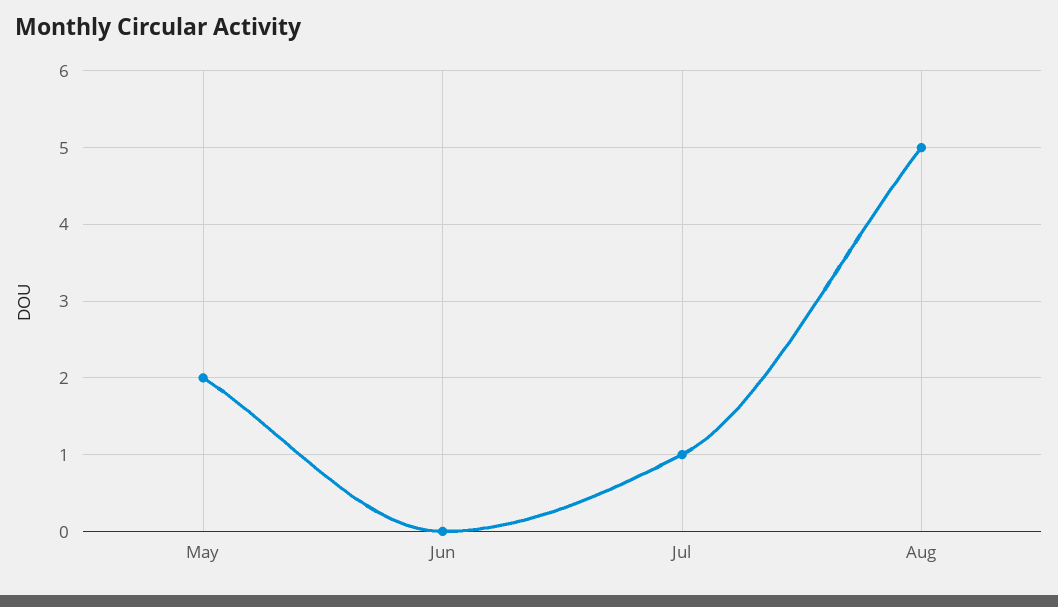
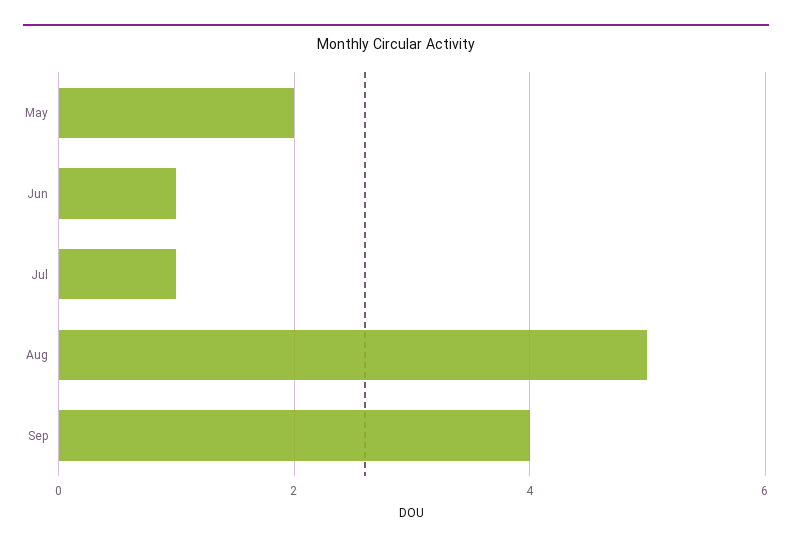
Jun: 0 -> 1
Sep: none -> 4

